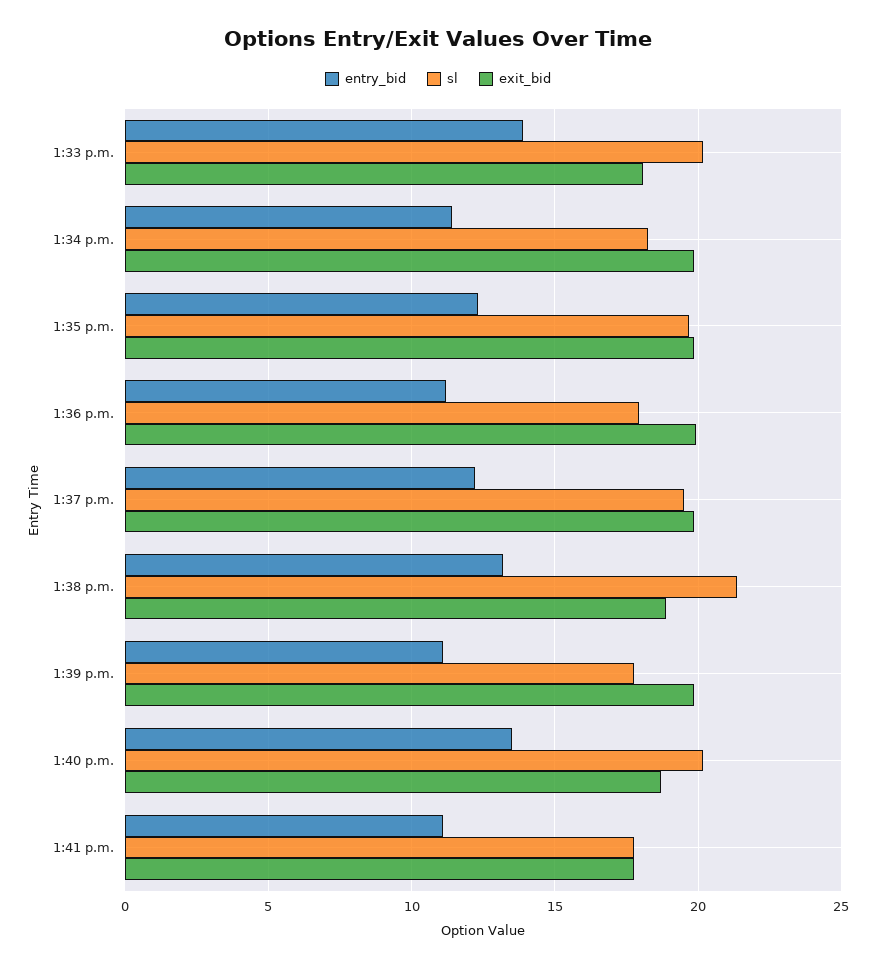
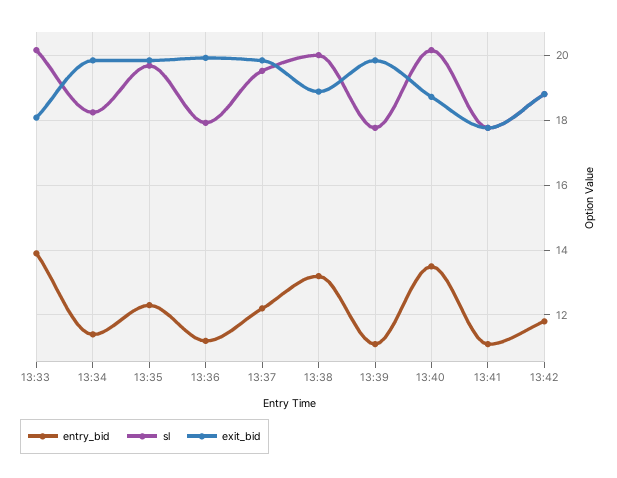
sl, 1:38 p.m.: 21.5 -> 20
entry_bid, 13:42: none -> 11.8
sl, 13:42: none -> 18.8
exit_bid, 13:42: none -> 18.8

